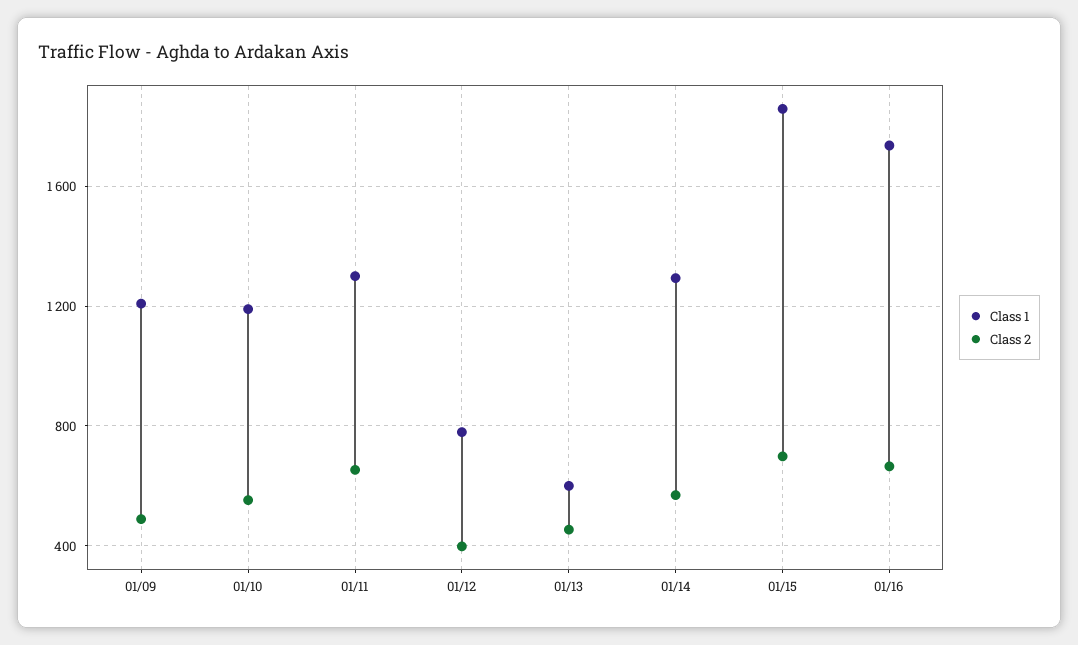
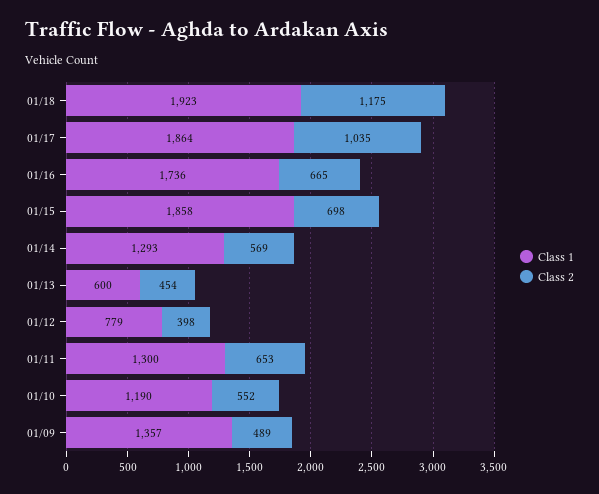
Class 1, 01/09: 1200 -> 1357
Class 1, 01/18: none -> 1923
Class 2, 01/18: none -> 1175
Class 1, 01/17: none -> 1864
Class 2, 01/17: none -> 1035

